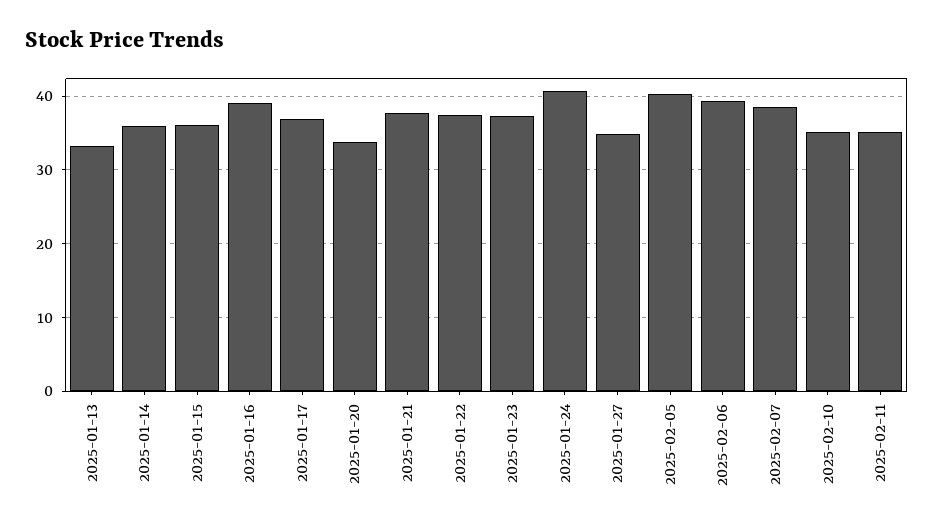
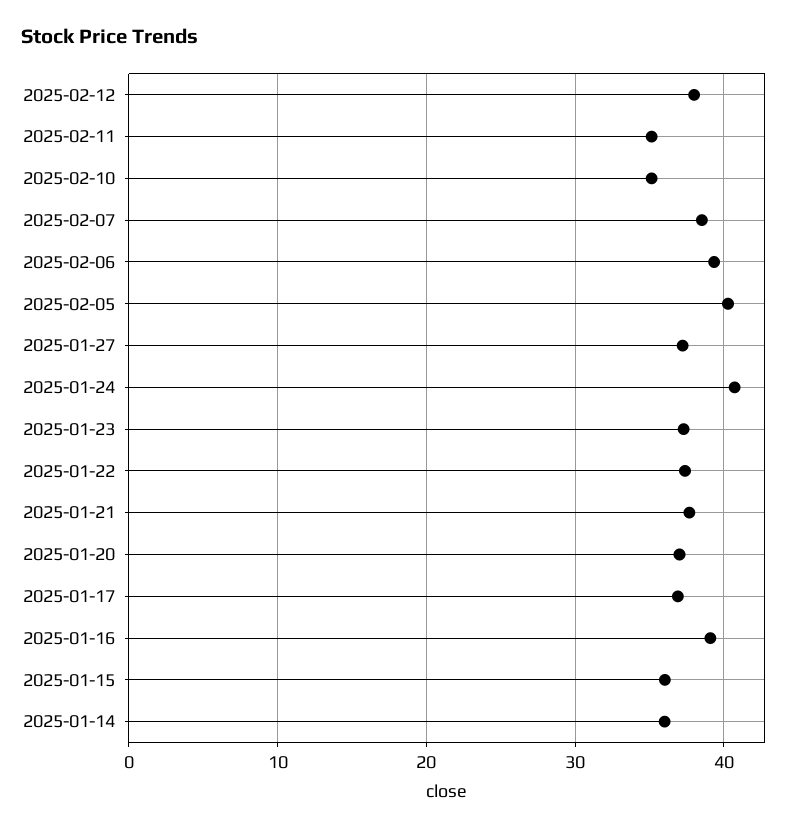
2025-01-13: 33 -> none
2025-01-20: 34 -> 37
2025-01-27: 35 -> 37
2025-02-12: none -> 38

